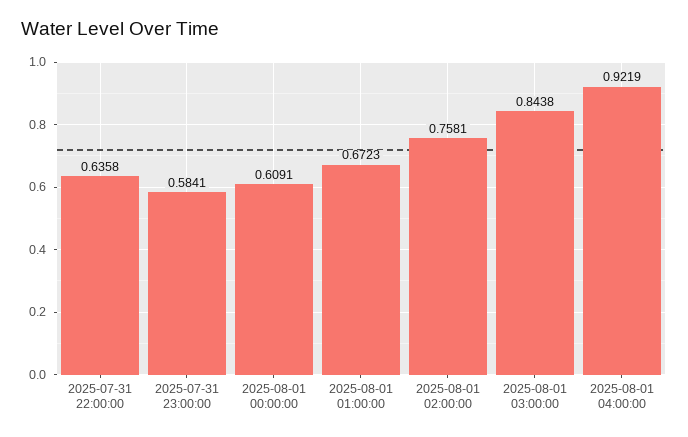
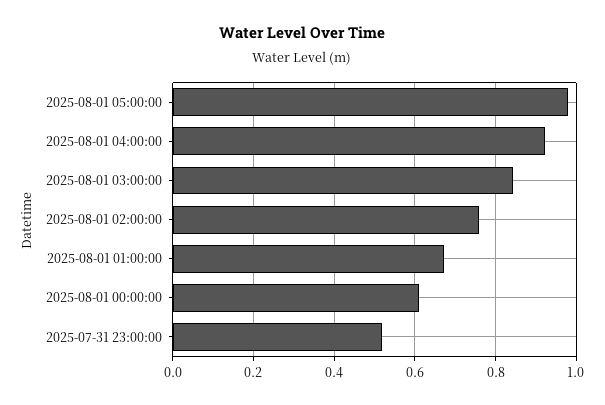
2025-07-31 22:00:00: 0.6358 -> none
2025-07-31 23:00:00: 0.5841 -> 0.52
2025-08-01 05:00:00: none -> 0.98

